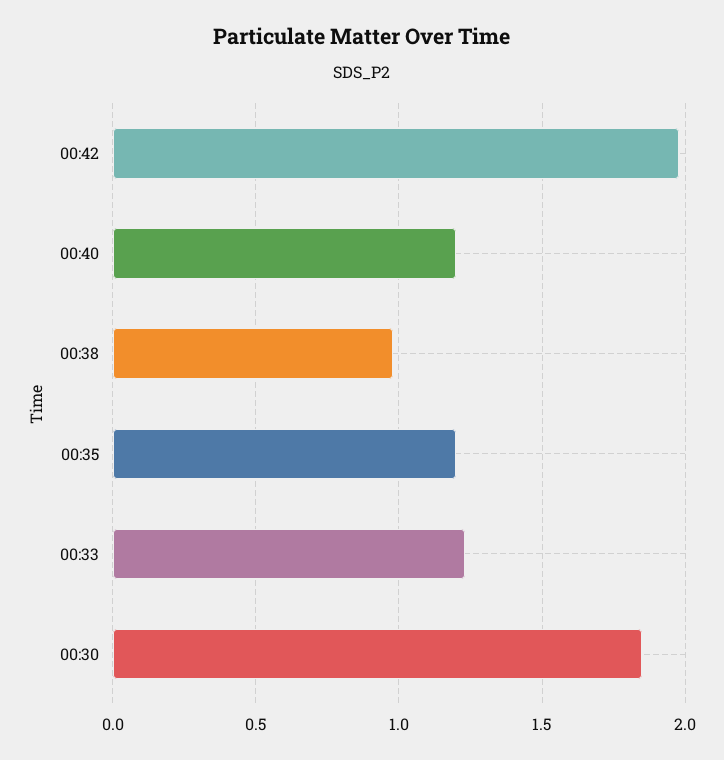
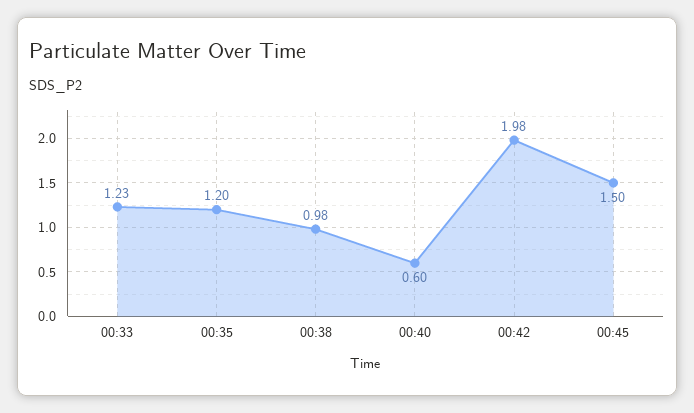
00:40: 1.2 -> 0.6
00:30: 1.85 -> none
00:45: none -> 1.5

